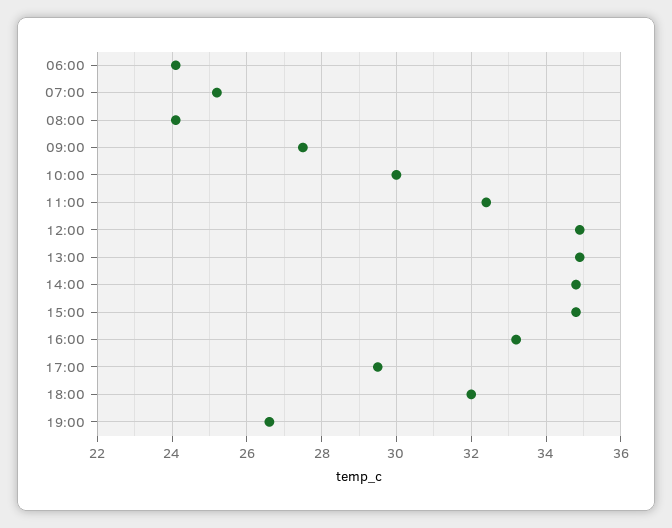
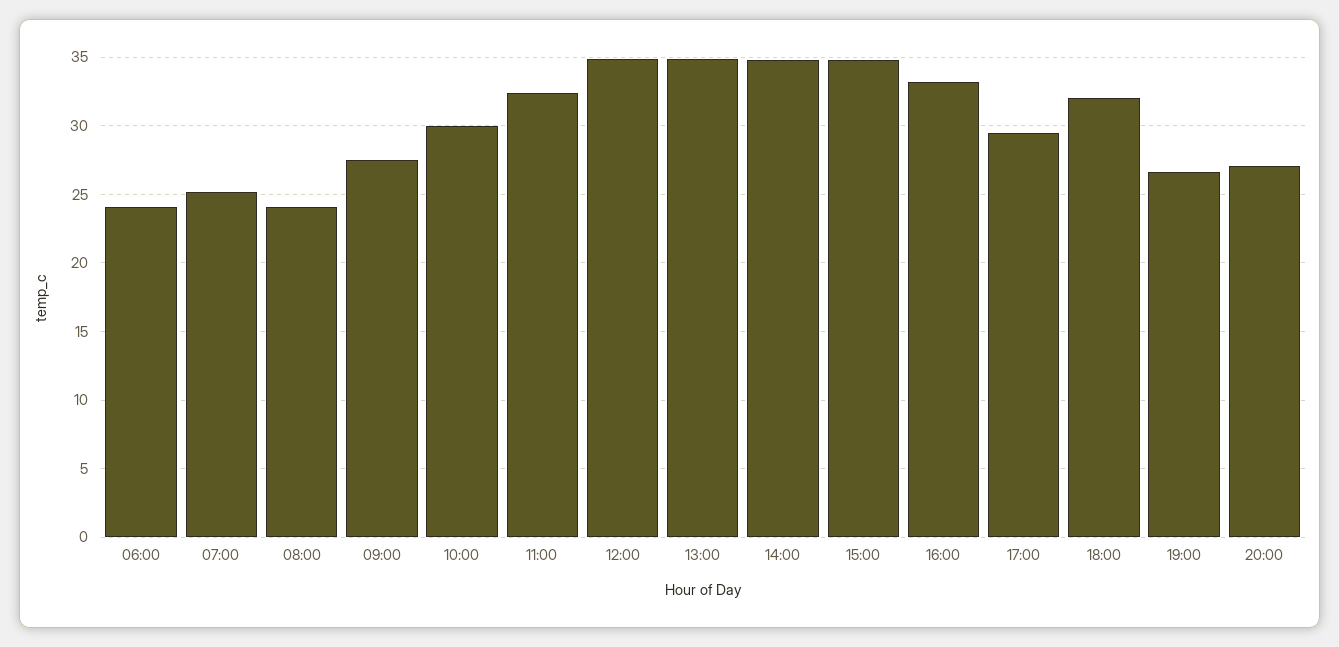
20:00: none -> 27

